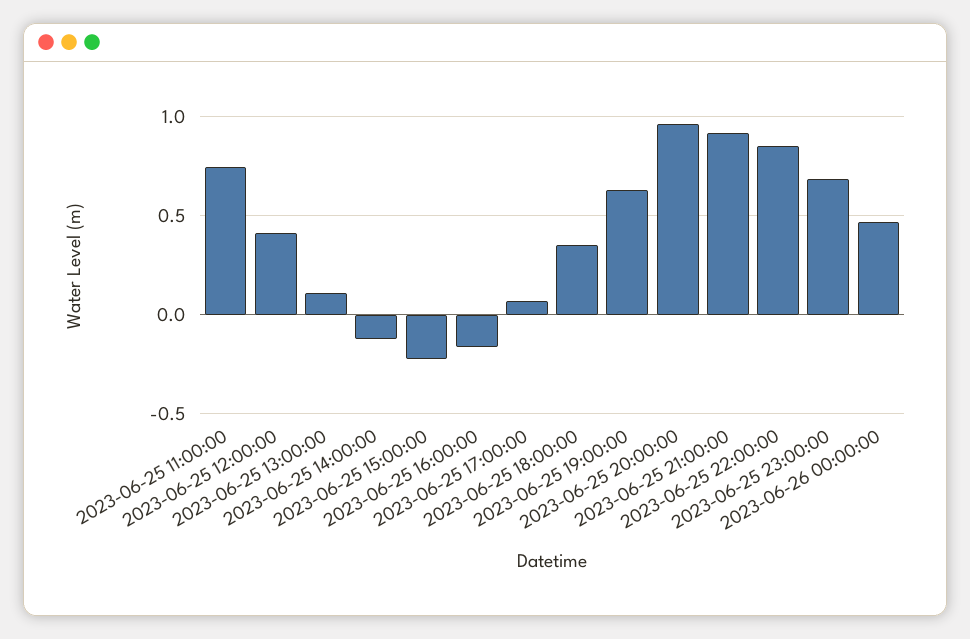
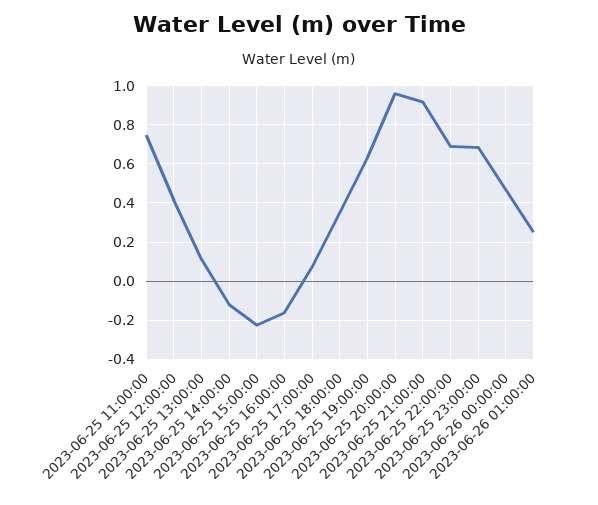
2023-06-25 22:00:00: 0.85 -> 0.7
2023-06-26 01:00:00: none -> 0.25

